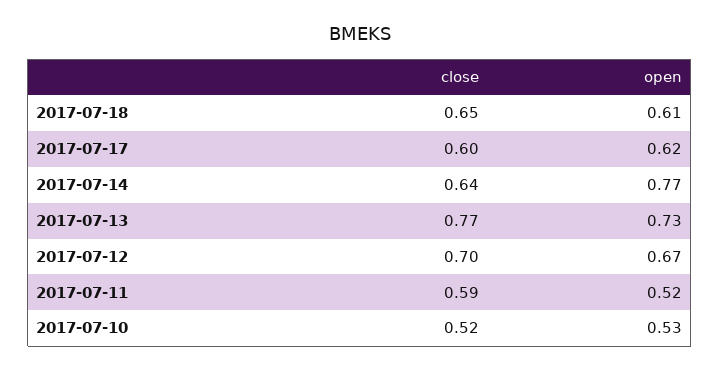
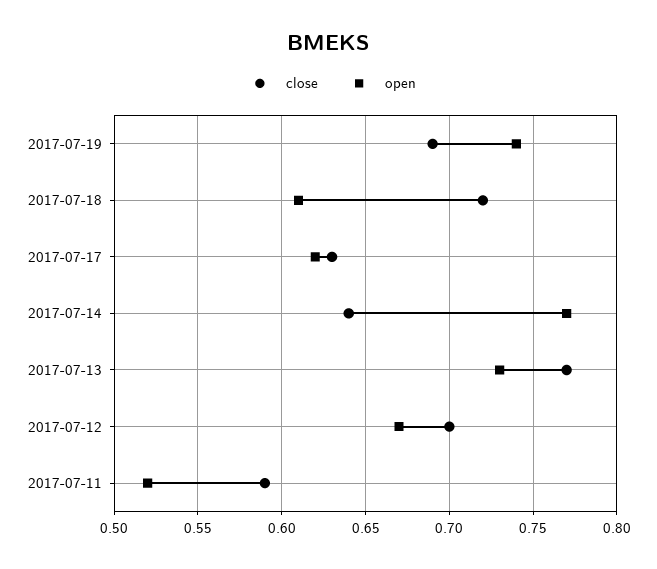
close, 2017-07-18: 0.65 -> 0.72
close, 2017-07-17: 0.6 -> 0.63
close, 2017-07-10: 0.52 -> none
open, 2017-07-10: 0.53 -> none
close, 2017-07-19: none -> 0.69
open, 2017-07-19: none -> 0.74

